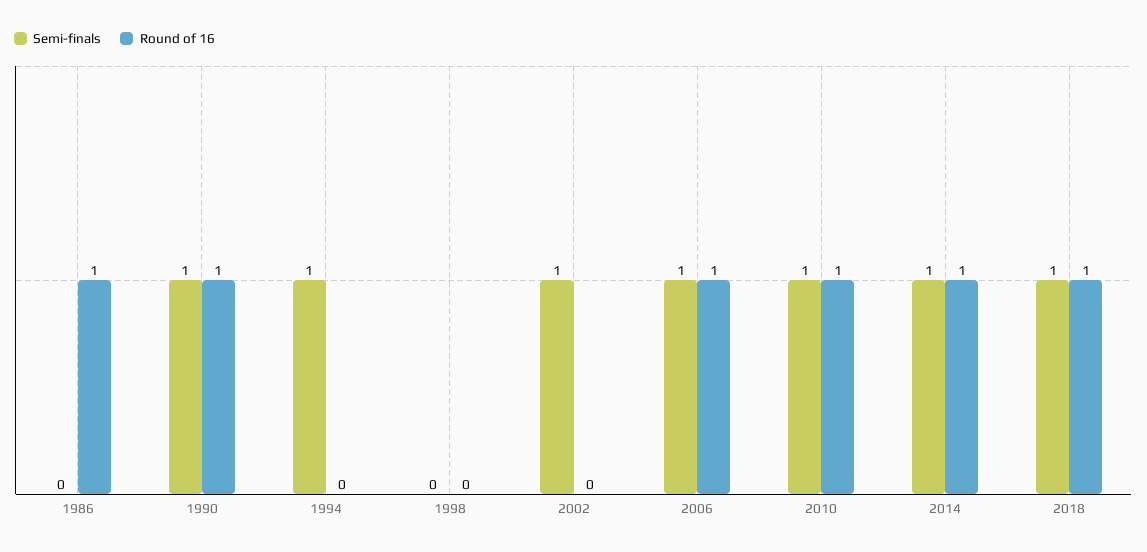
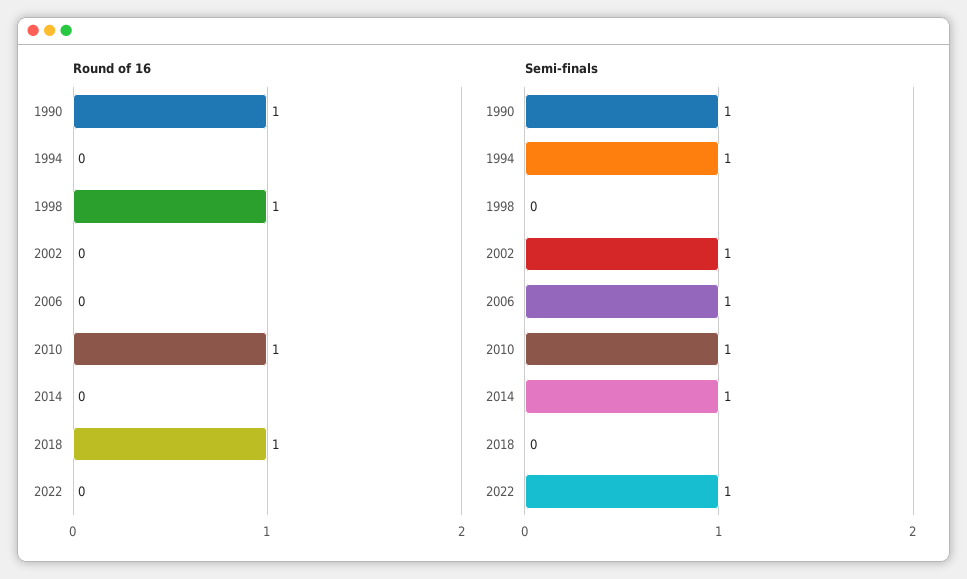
Semi-finals, 1986: 0 -> none
Round of 16, 1986: 1 -> none
Round of 16, 1998: 0 -> 1
Round of 16, 2006: 1 -> 0
Round of 16, 2014: 1 -> 0
Semi-finals, 2018: 1 -> 0
Round of 16, 2022: none -> 0
Semi-finals, 2022: none -> 1

